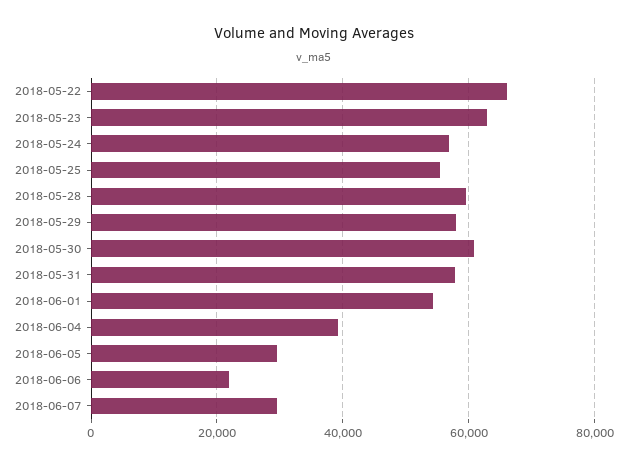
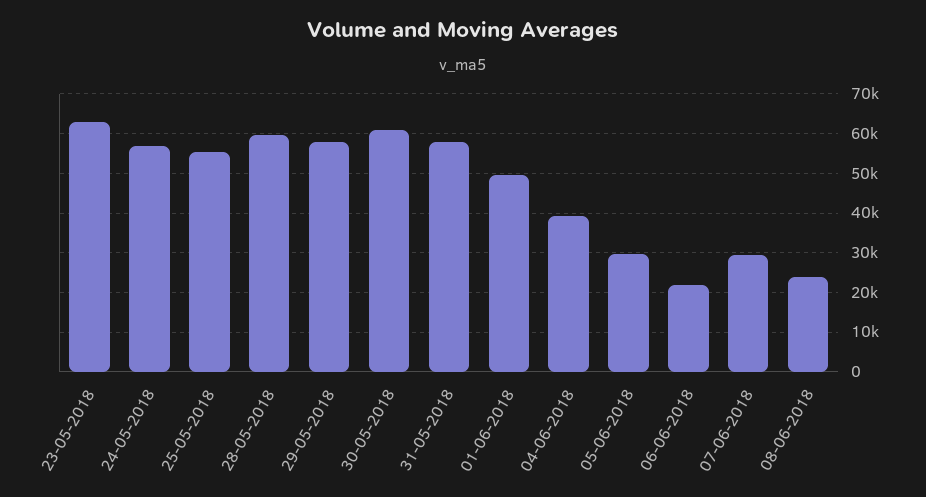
2018-05-22: 66000 -> none
2018-06-01: 54000 -> 50000
08-06-2018: none -> 24000

